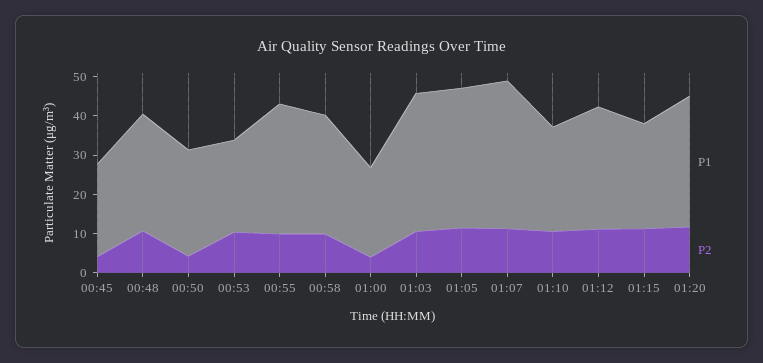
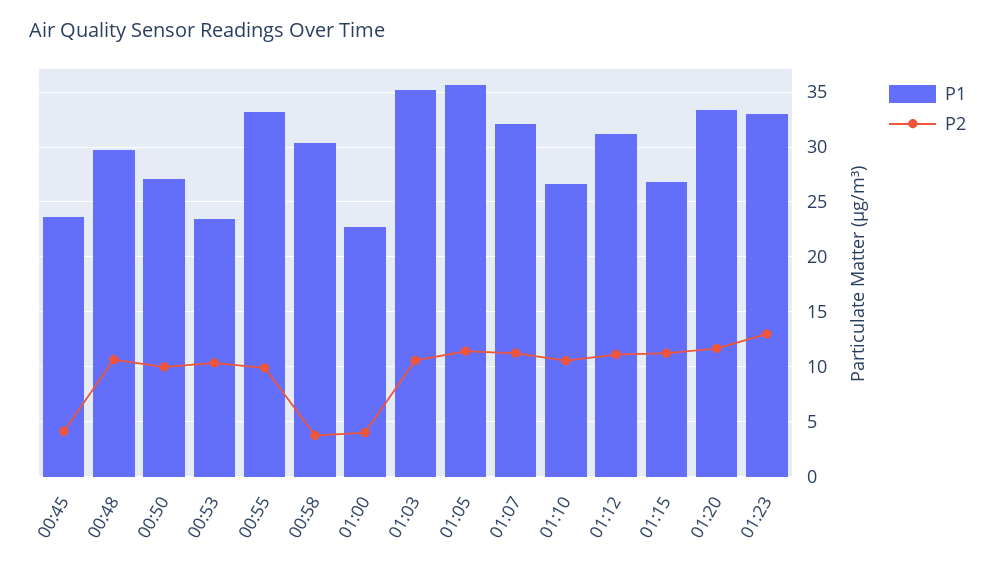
P2, 00:50: 5 -> 10
P2, 00:58: 10 -> 4
P1, 01:07: 37.5 -> 32
P1, 01:23: none -> 33
P2, 01:23: none -> 13

